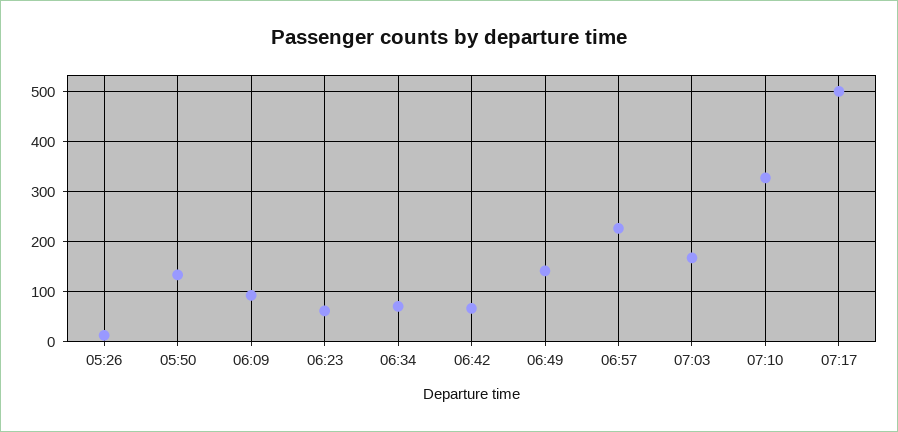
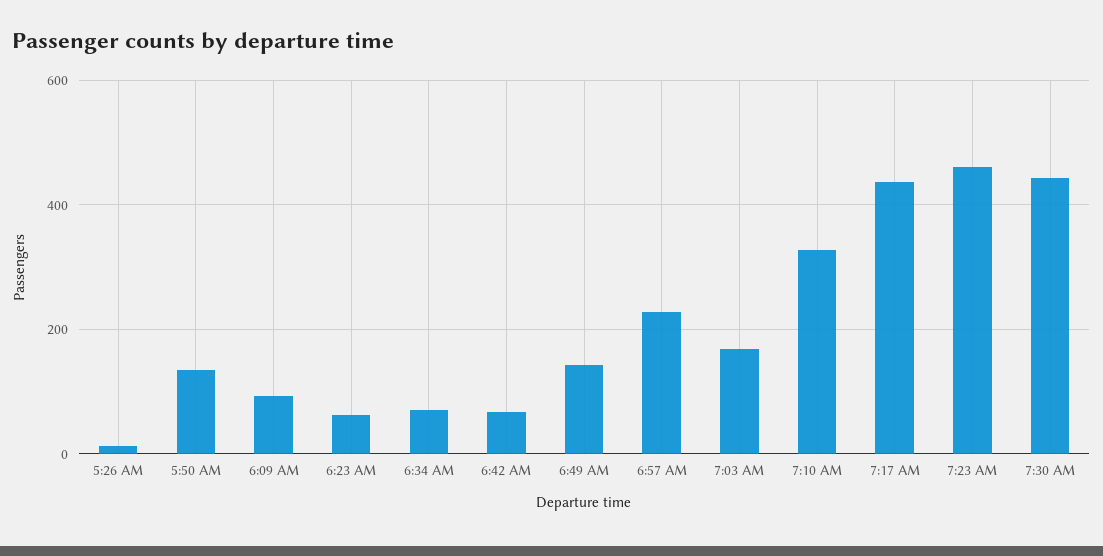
07:17: 500 -> 440
7:23 AM: none -> 460
7:30 AM: none -> 440

